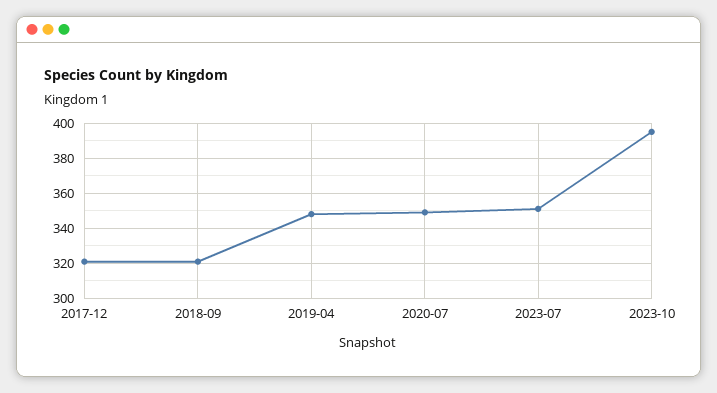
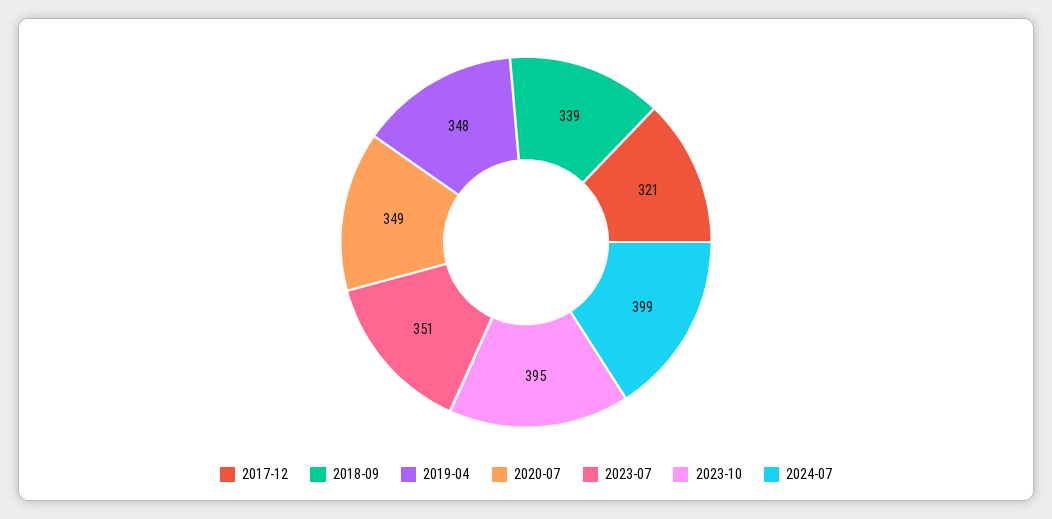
2018-09: 320 -> 339
2024-07: none -> 399

